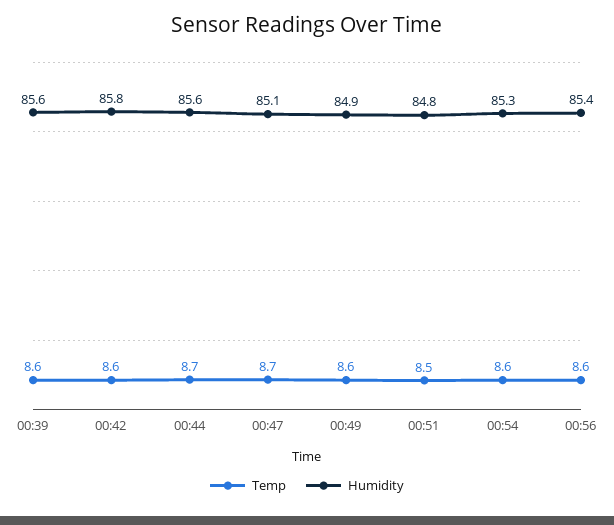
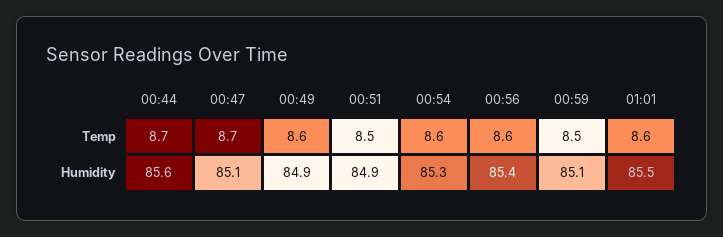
Temp, 00:39: 8.6 -> none
Humidity, 00:39: 85.6 -> none
Temp, 00:42: 8.6 -> none
Humidity, 00:42: 85.8 -> none
Humidity, 00:51: 84.8 -> 84.9
Temp, 00:59: none -> 8.5
Temp, 01:01: none -> 8.6
Humidity, 00:59: none -> 85.1
Humidity, 01:01: none -> 85.5

